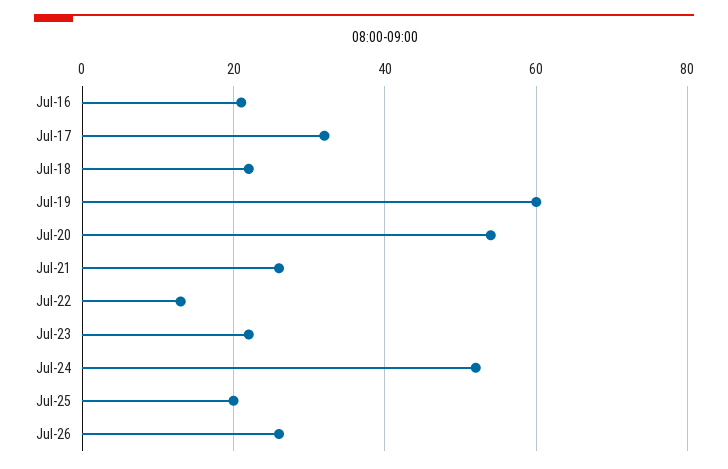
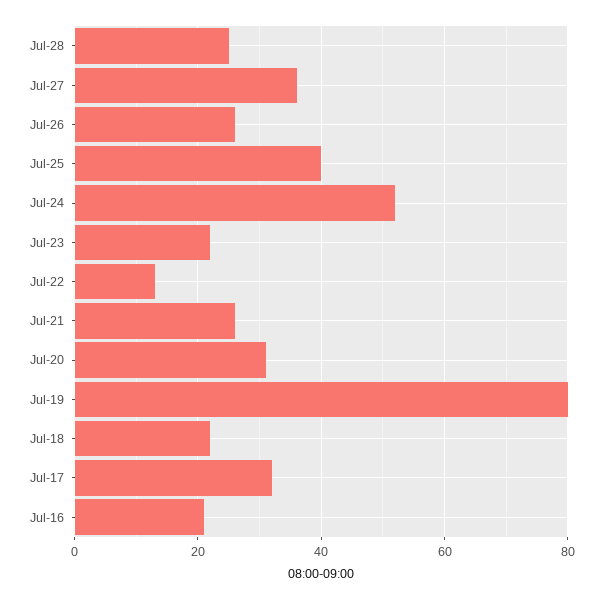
Jul-19: 60 -> 80
Jul-20: 55 -> 30
Jul-25: 20 -> 40
Jul-28: none -> 25
Jul-27: none -> 35

